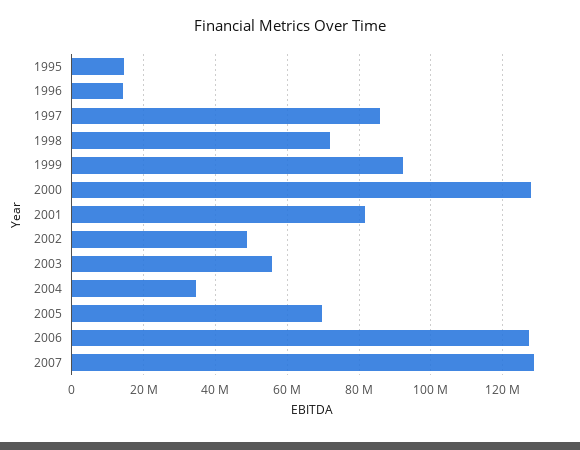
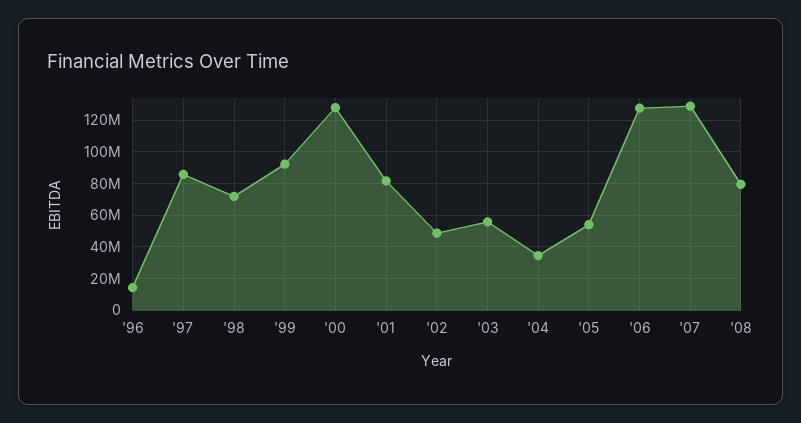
1995: 14000000 -> none
2005: 70000000 -> 55000000
'08: none -> 80000000

